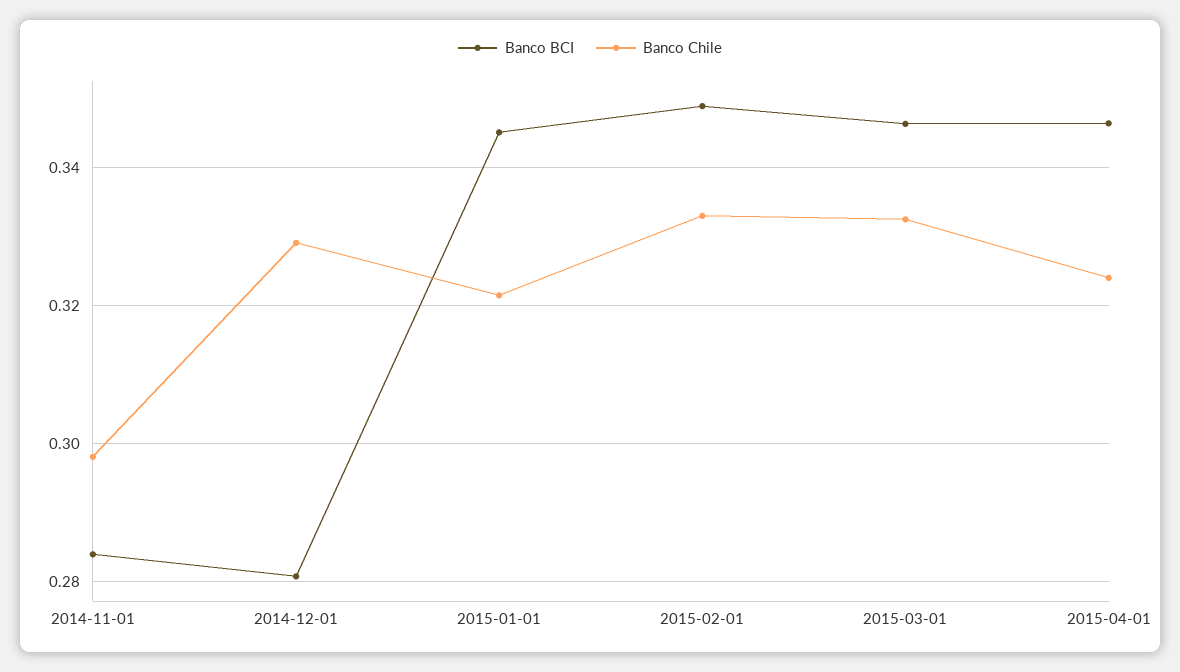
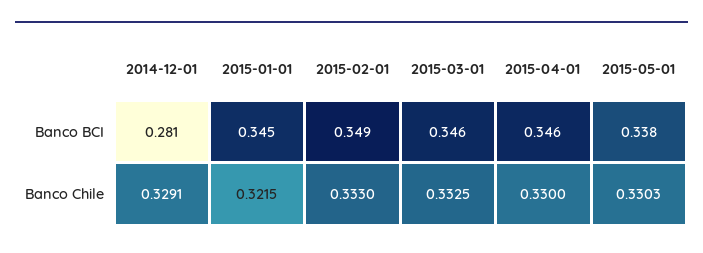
Banco BCI, 2014-11-01: 0.284 -> none
Banco Chile, 2014-11-01: 0.298 -> none
Banco Chile, 2015-04-01: 0.324 -> 0.33
Banco BCI, 2015-05-01: none -> 0.338
Banco Chile, 2015-05-01: none -> 0.3303

